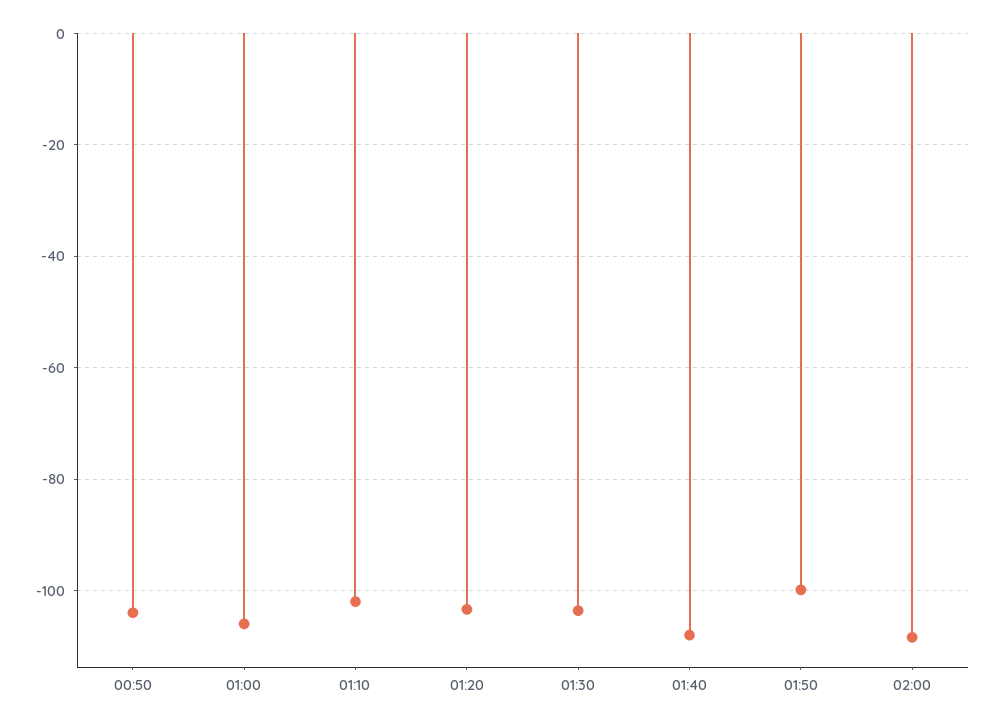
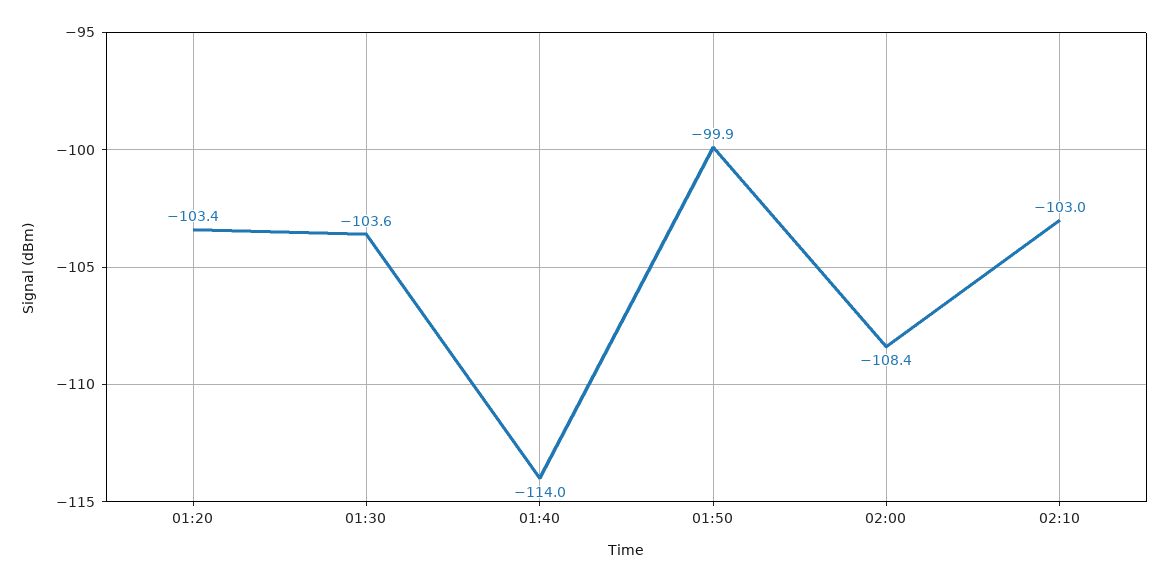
00:50: -104 -> none
01:00: -106 -> none
01:10: -102 -> none
01:40: -108 -> -114
02:10: none -> -103

